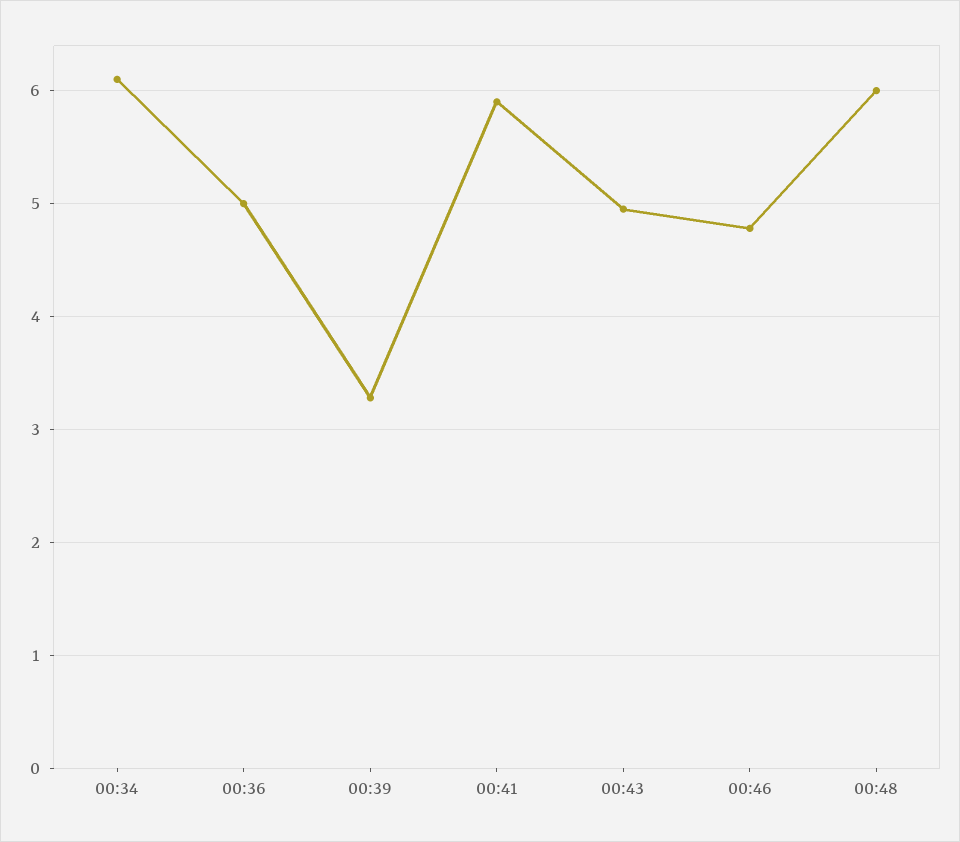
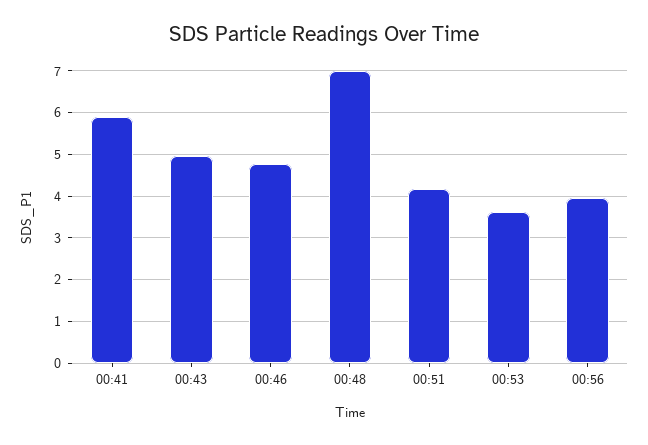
00:34: 6.1 -> none
00:36: 5 -> none
00:39: 3.3 -> none
00:48: 6 -> 7
00:51: none -> 4.2
00:53: none -> 3.6
00:56: none -> 4

